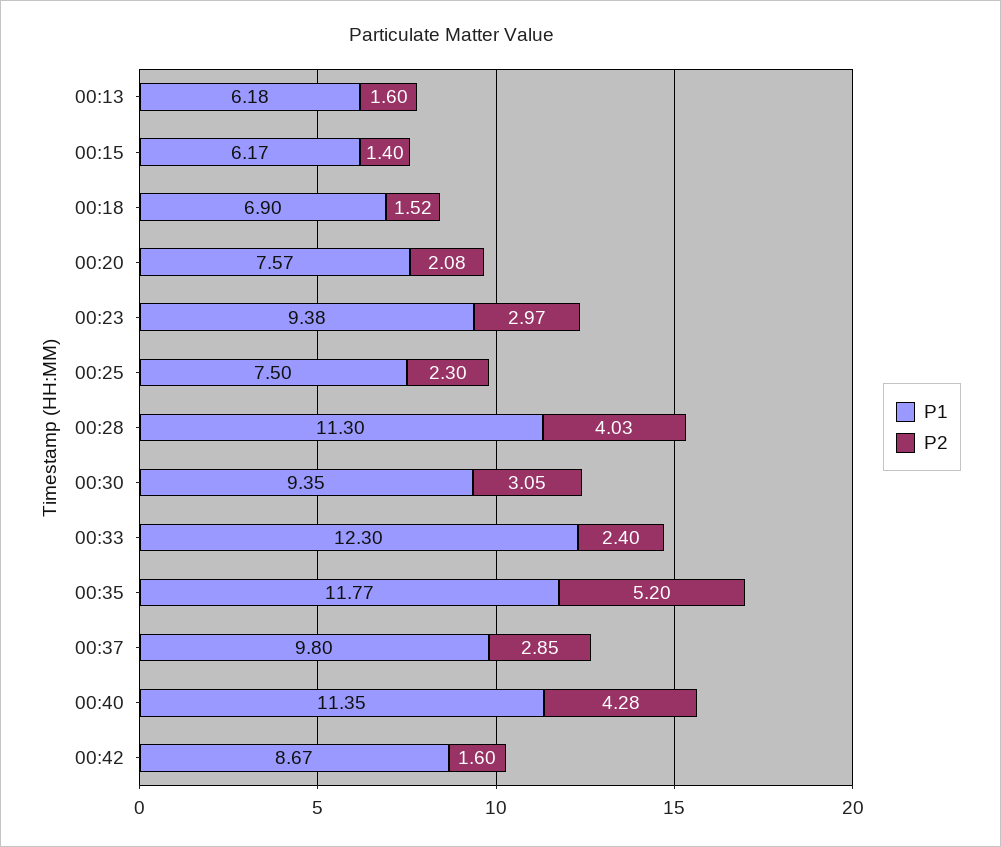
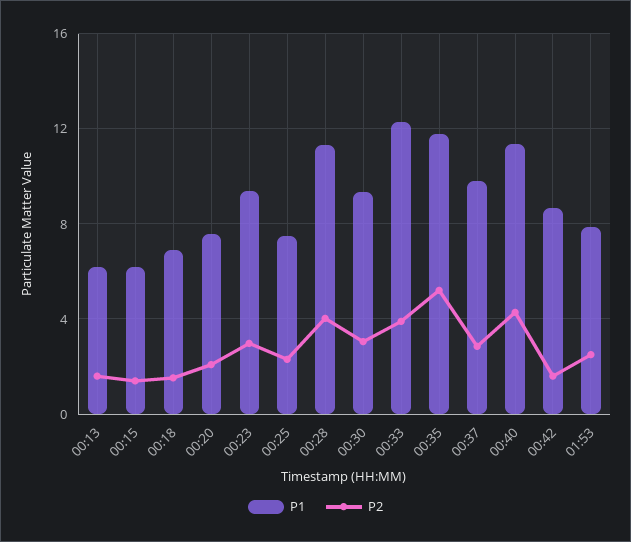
P2, 00:33: 2.4 -> 4
P1, 01:53: none -> 8
P2, 01:53: none -> 2.5

